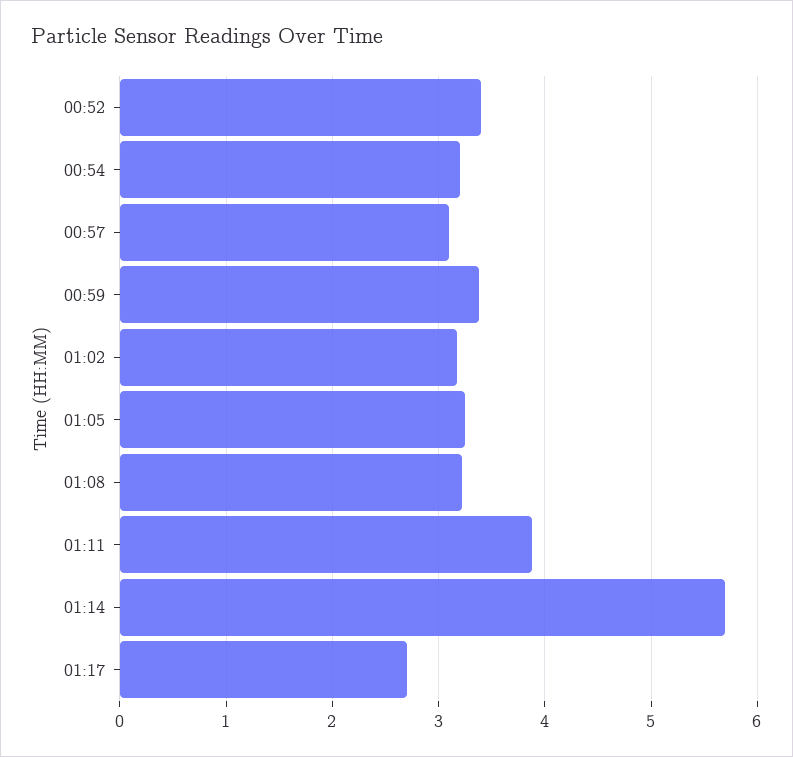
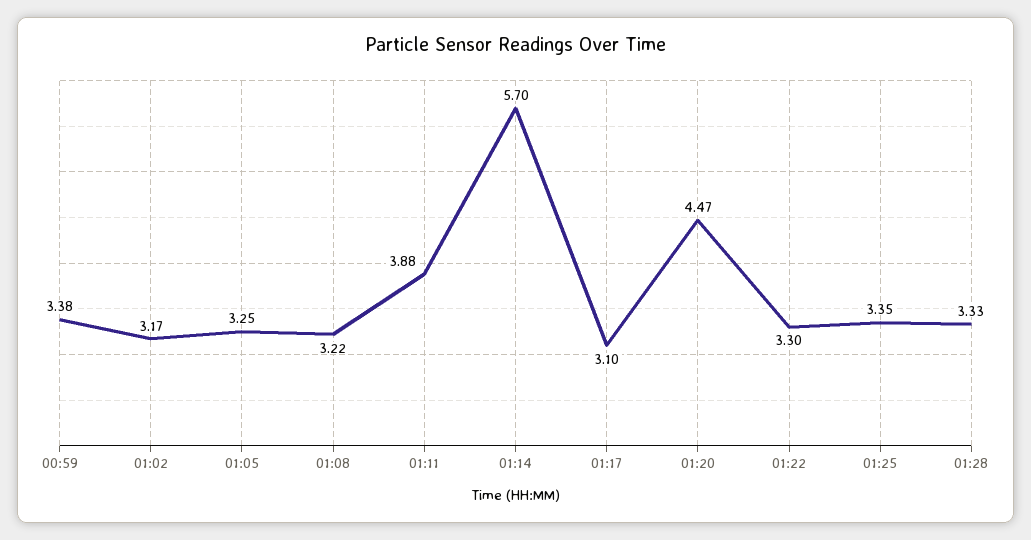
00:52: 3.4 -> none
00:54: 3.2 -> none
00:57: 3.1 -> none
01:17: 2.7 -> 3.1
01:20: none -> 4.47
01:22: none -> 3.3
01:25: none -> 3.35
01:28: none -> 3.33

